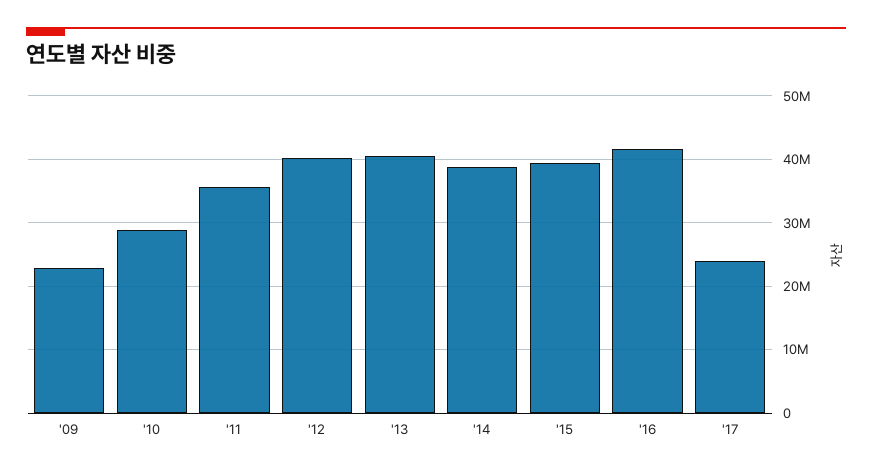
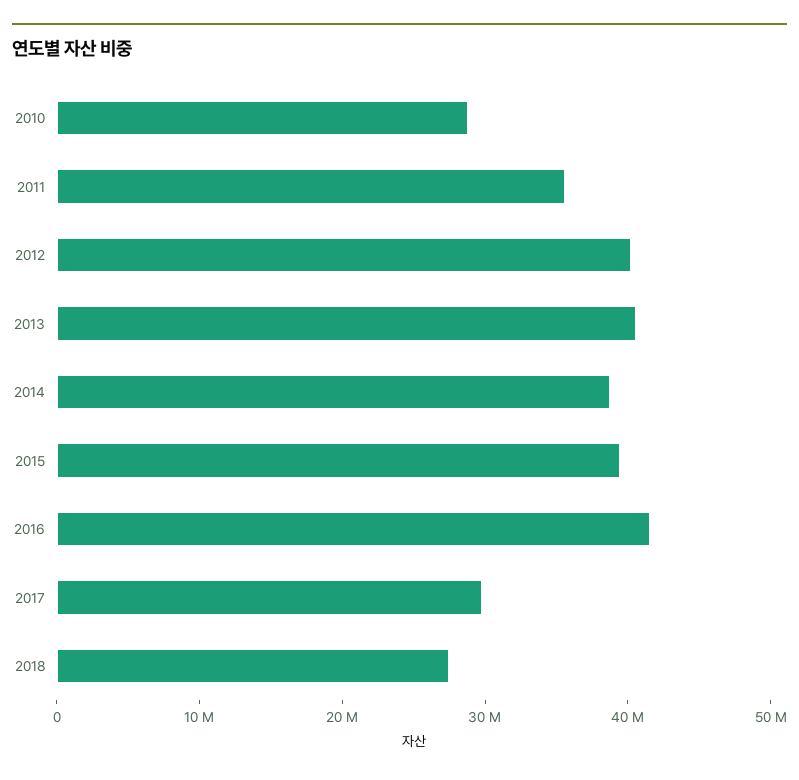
'09: 23000000 -> none
'17: 24000000 -> 30000000
2018: none -> 28000000

